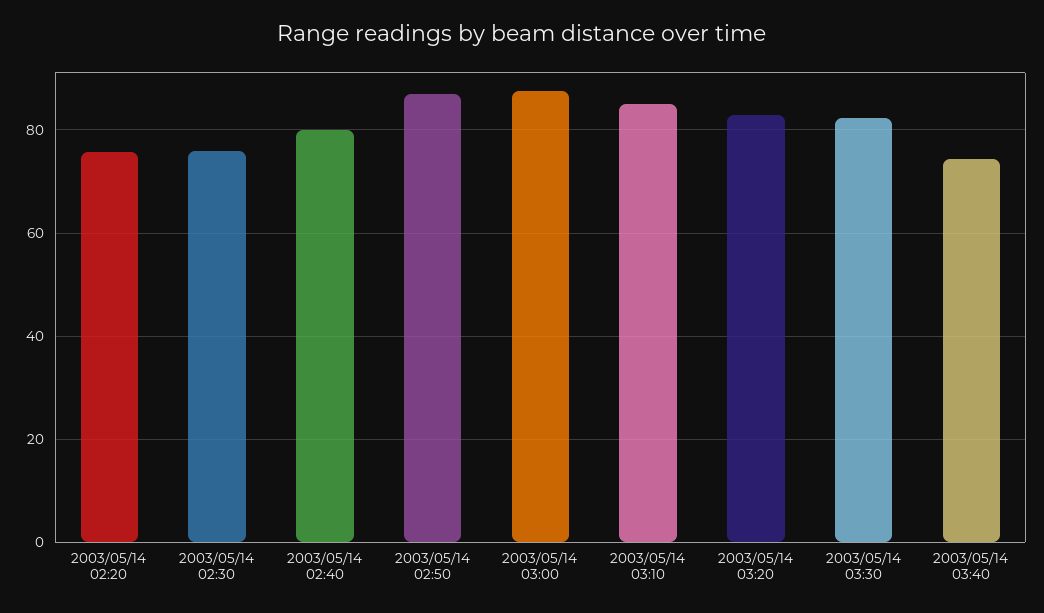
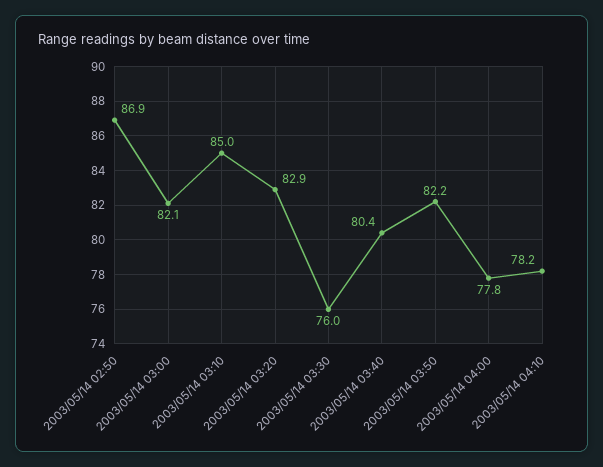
2003/05/14 02:20: 76 -> none
2003/05/14 02:30: 76 -> none
2003/05/14 02:40: 80 -> none
2003/05/14 03:00: 88 -> 82.1
2003/05/14 03:30: 82 -> 76
2003/05/14 03:40: 74 -> 80.4
2003/05/14 03:50: none -> 82.2
2003/05/14 04:00: none -> 77.8
2003/05/14 04:10: none -> 78.2

